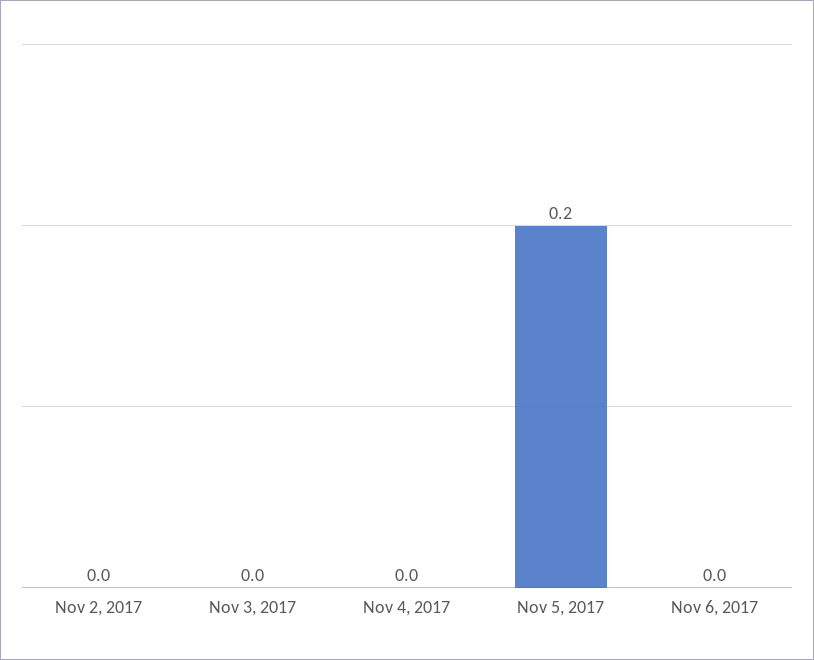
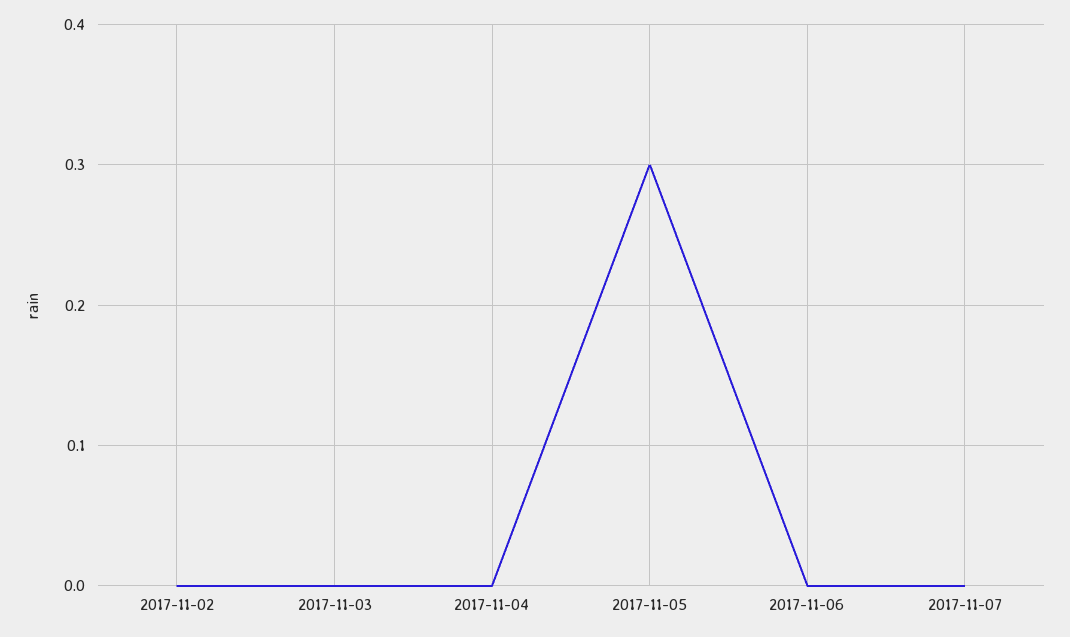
Nov 5, 2017: 0.2 -> 0.3
2017-11-07: none -> 0

